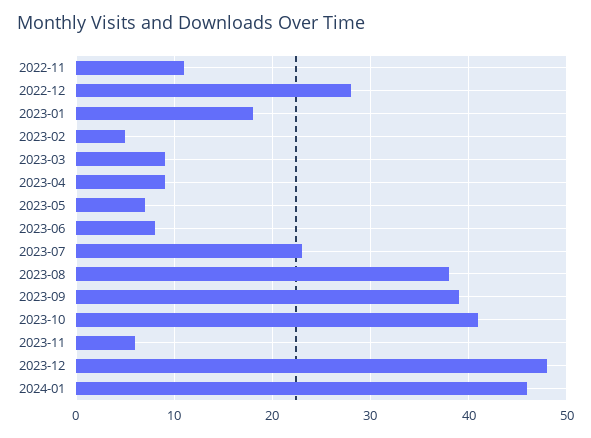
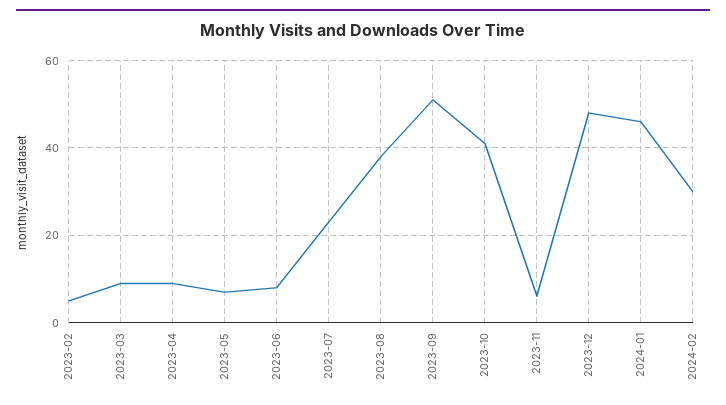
2022-11: 11 -> none
2022-12: 28 -> none
2023-01: 18 -> none
2023-09: 39 -> 50
2024-02: none -> 30

